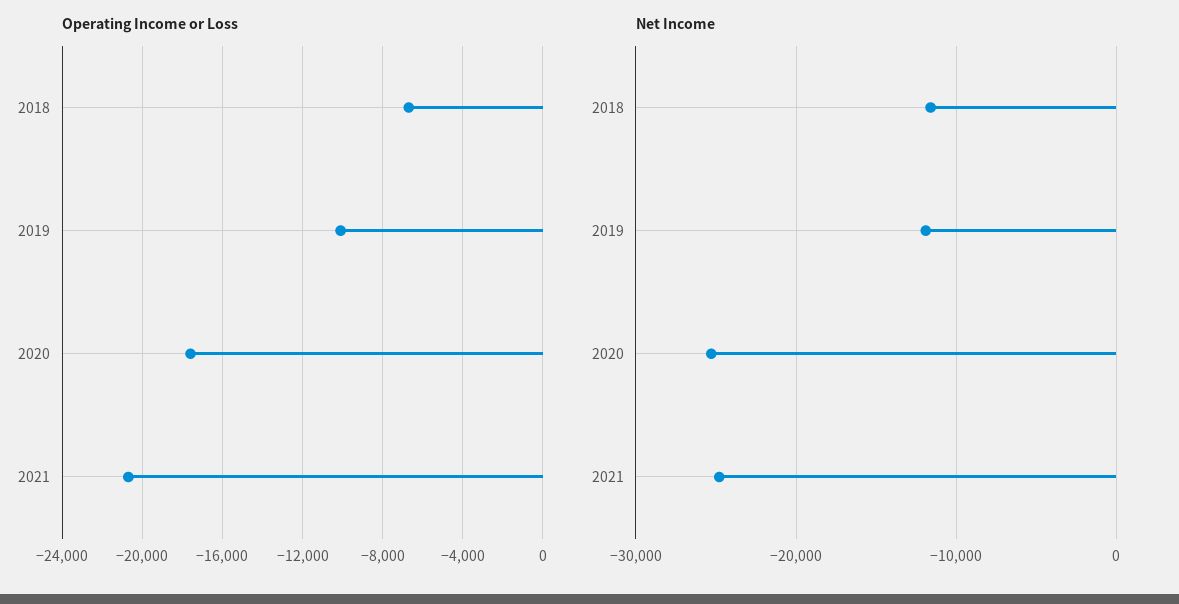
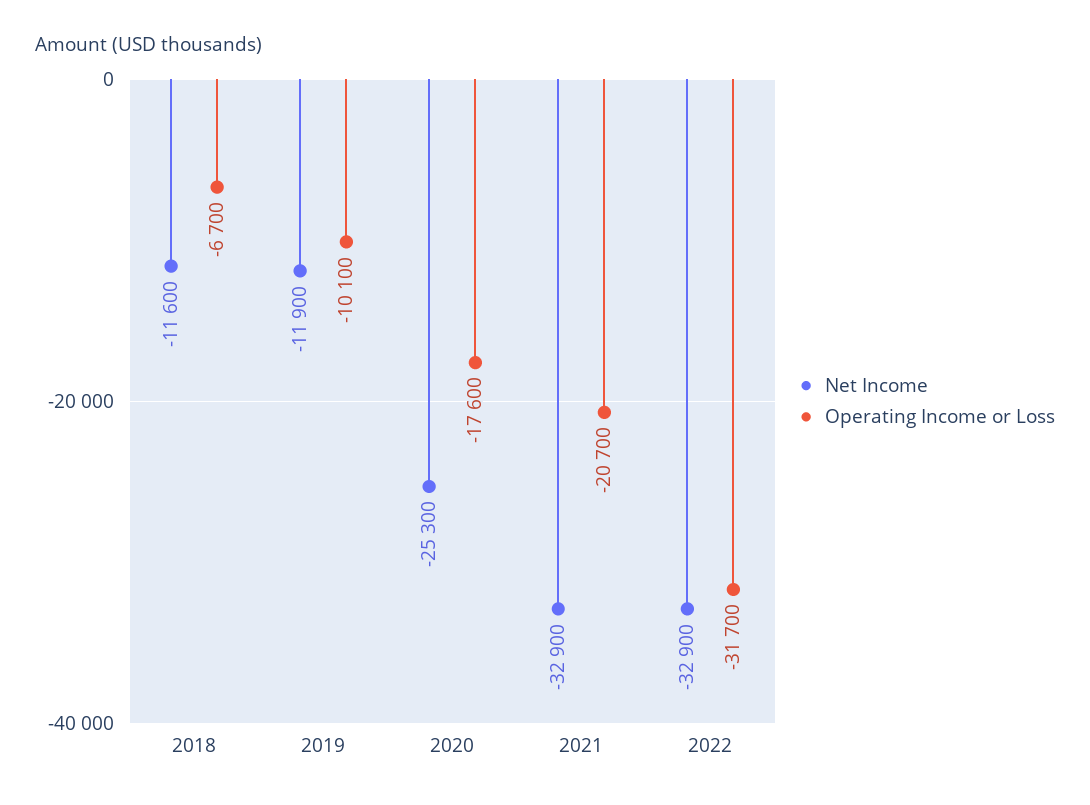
Net Income, 2021: -25000 -> -32900
Net Income, 2022: none -> -32900
Operating Income or Loss, 2022: none -> -31700

